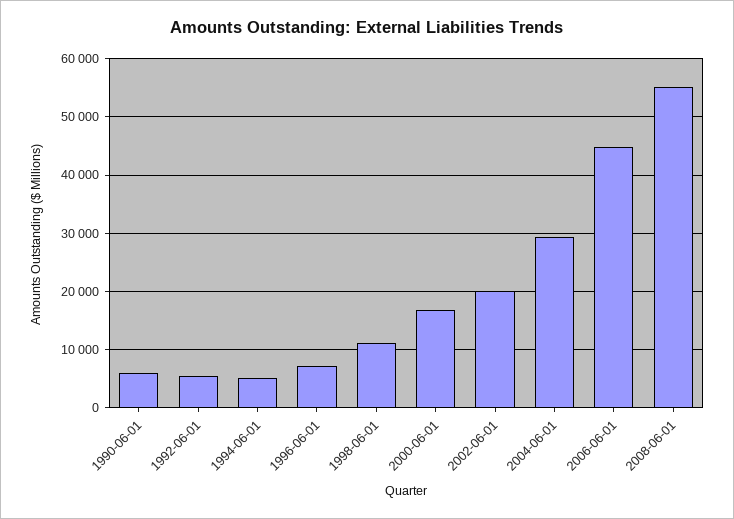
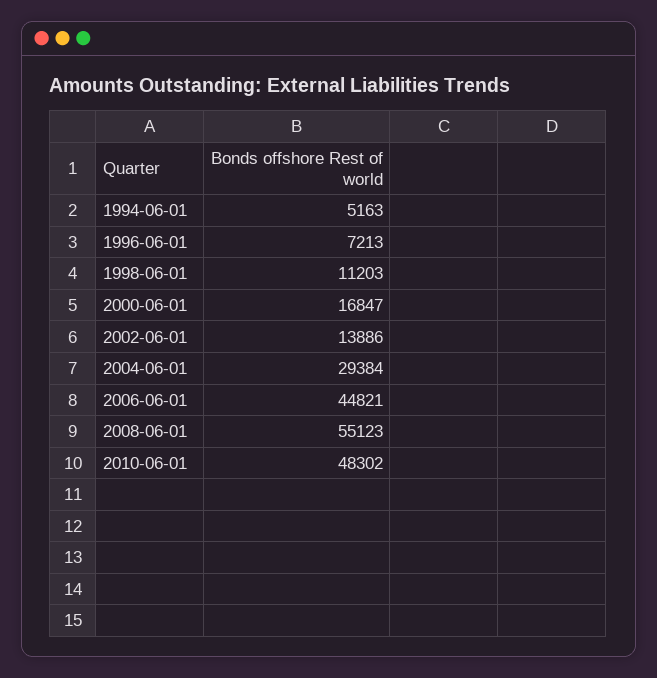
1990-06-01: 6000 -> none
1992-06-01: 6000 -> none
2002-06-01: 20000 -> 13886
2010-06-01: none -> 48302

